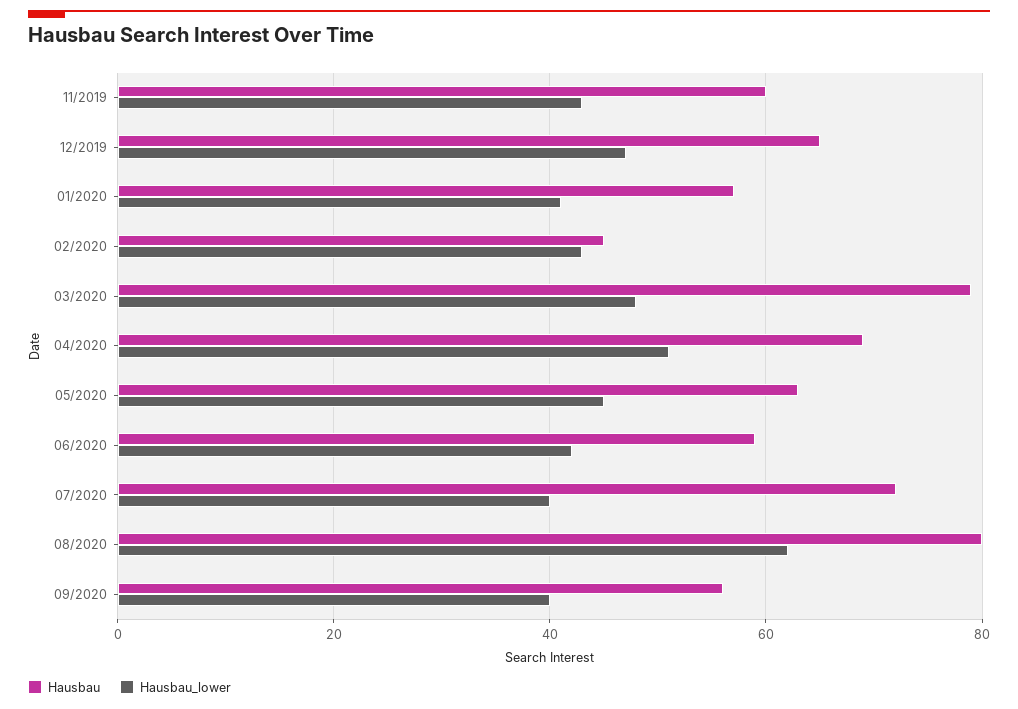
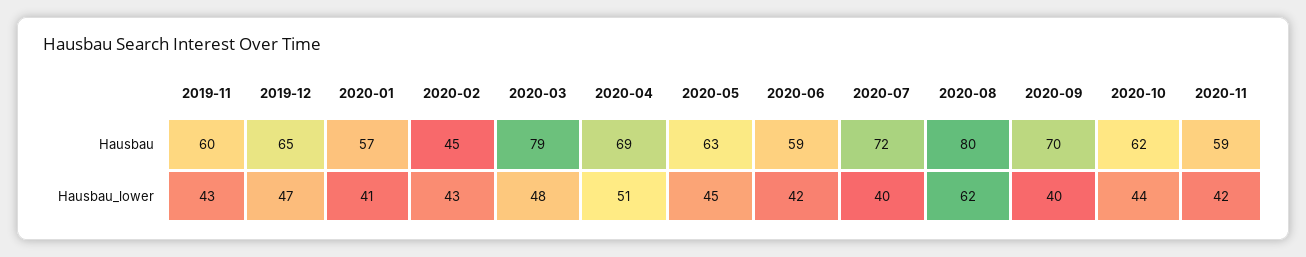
Hausbau, 09/2020: 55 -> 70
Hausbau, 2020-10: none -> 62
Hausbau, 2020-11: none -> 59
Hausbau_lower, 2020-10: none -> 44
Hausbau_lower, 2020-11: none -> 42

